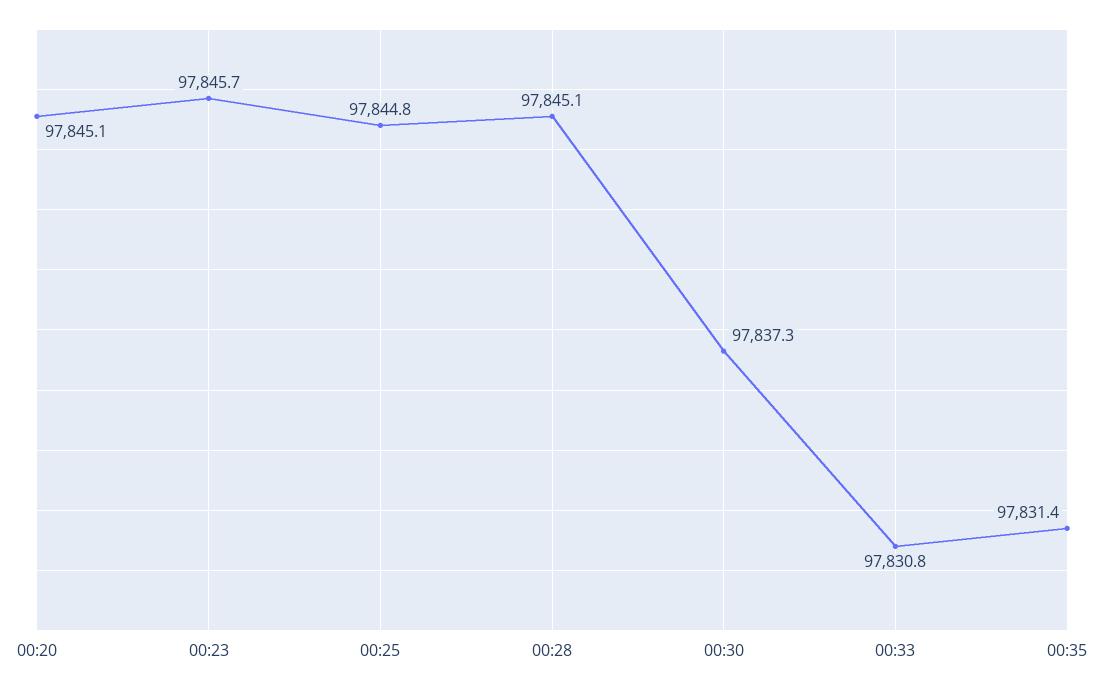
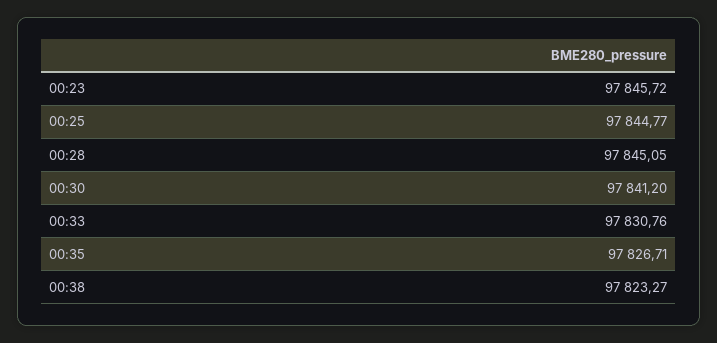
00:20: 97845.1 -> none
00:30: 97837.3 -> 97841.2
00:35: 97831.4 -> 97826.71
00:38: none -> 97823.27

